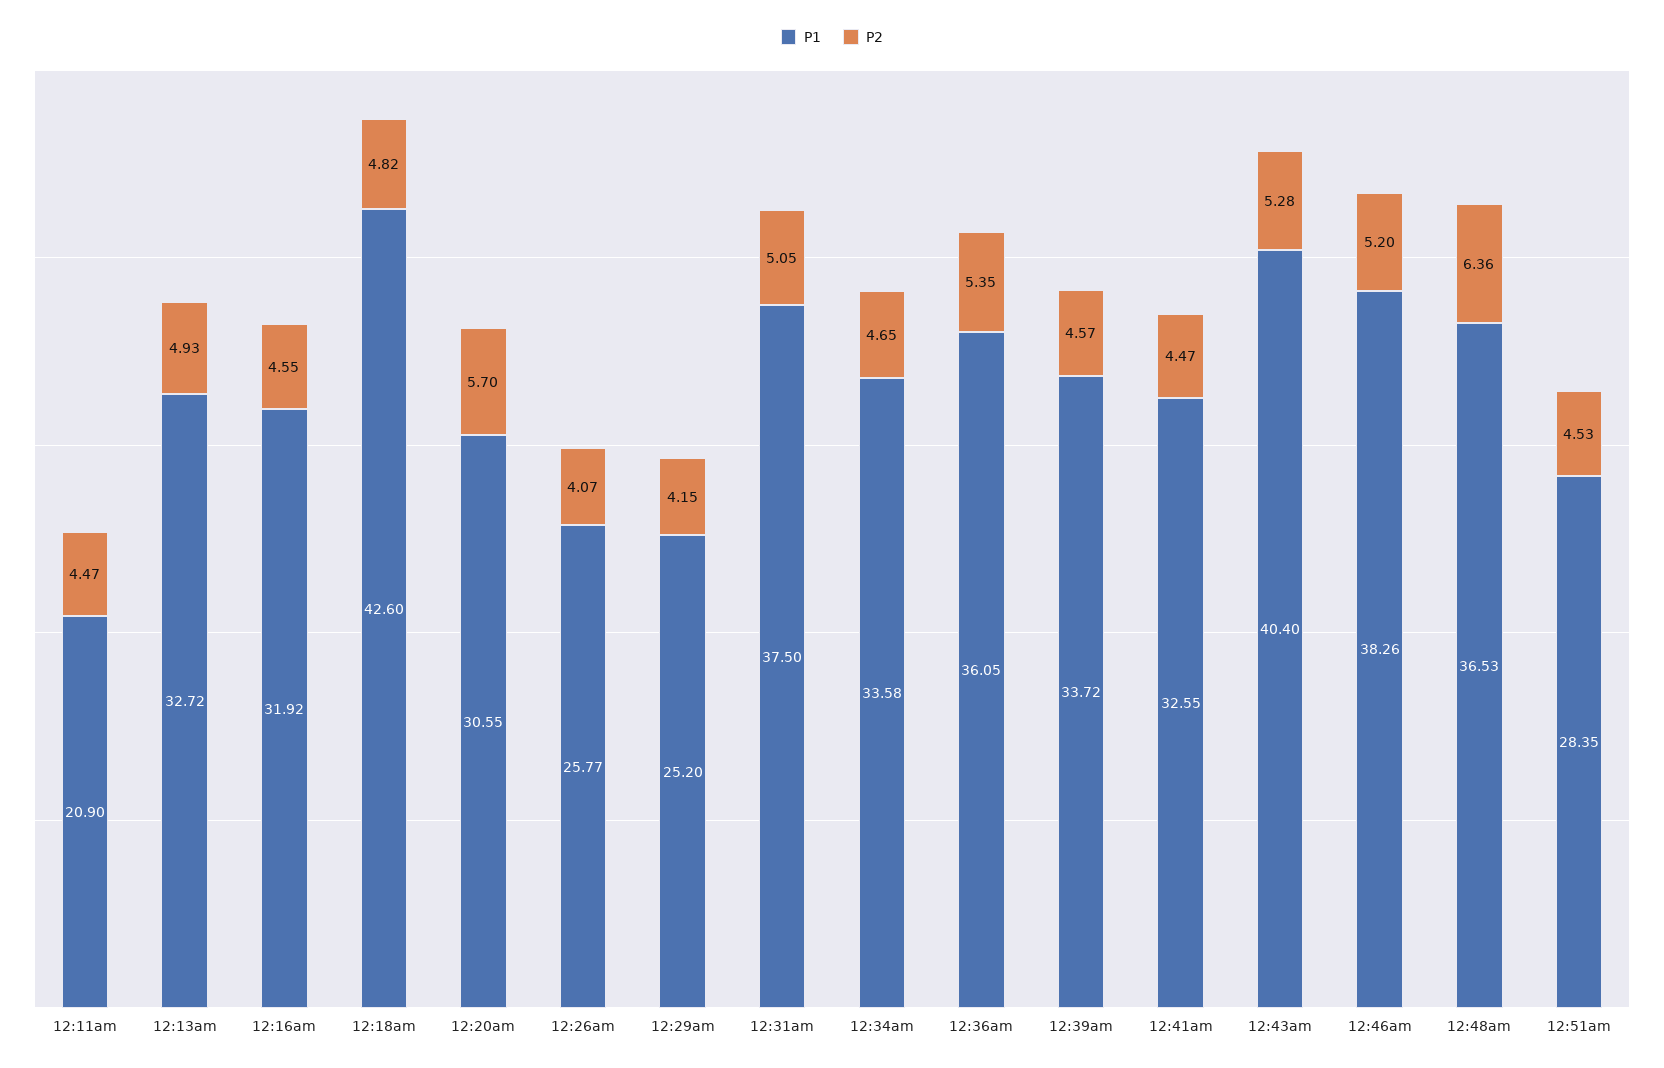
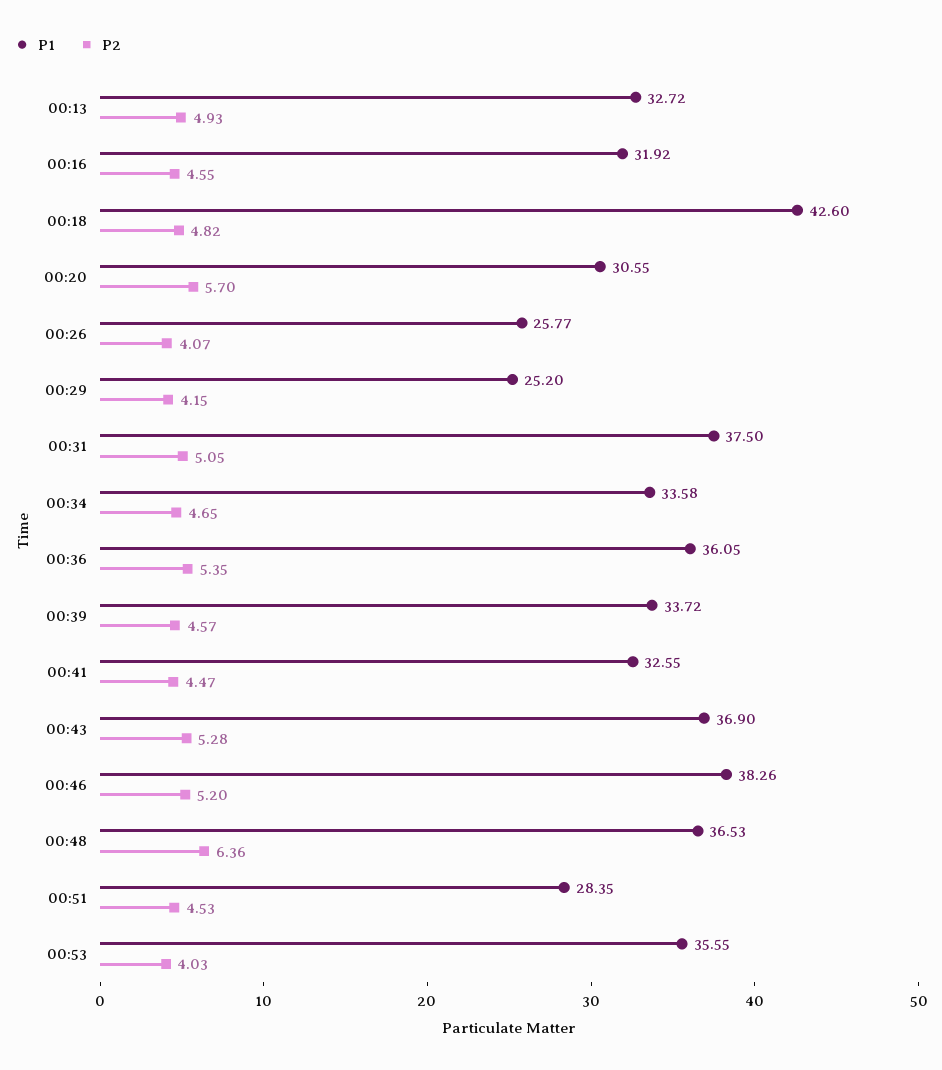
P1, 12:11am: 20.9 -> none
P2, 12:11am: 4.47 -> none
P1, 12:43am: 40.4 -> 36.9
P1, 00:53: none -> 35.55
P2, 00:53: none -> 4.03

